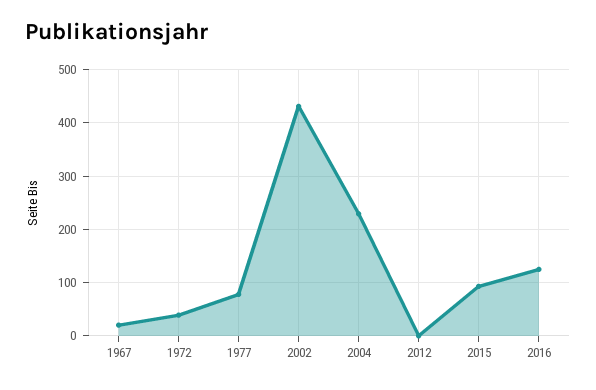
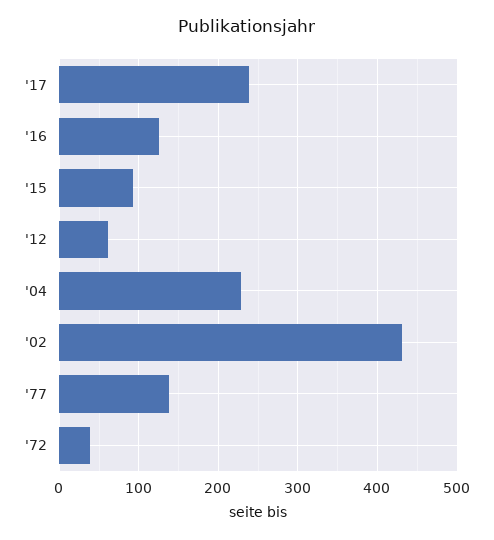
1967: 20 -> none
1977: 80 -> 140
2012: 0 -> 60
'17: none -> 240

